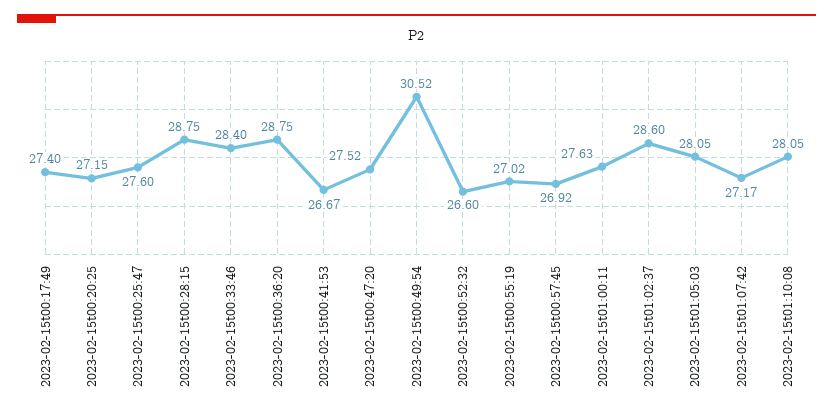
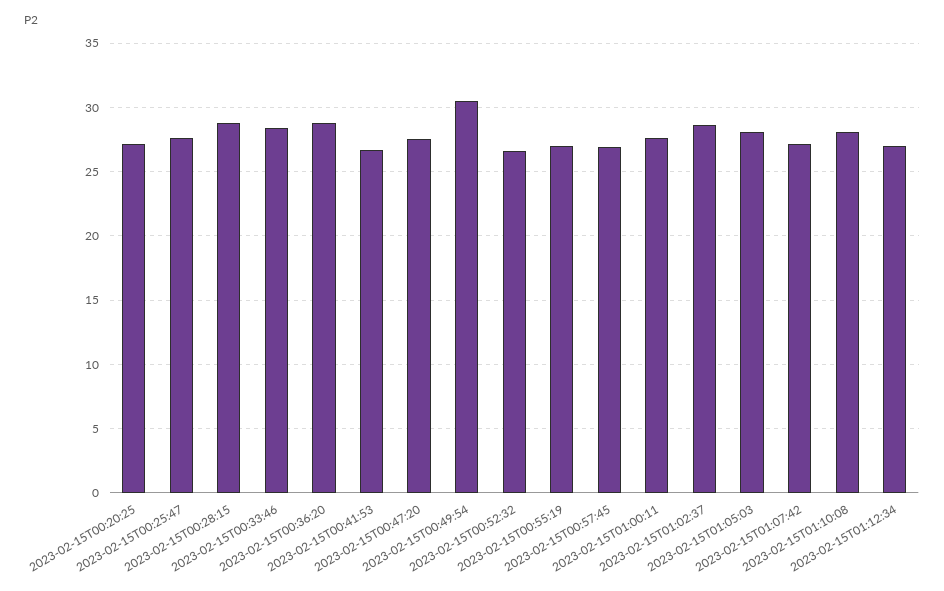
2023-02-15t00:17:49: 27.4 -> none
2023-02-15T01:12:34: none -> 27

